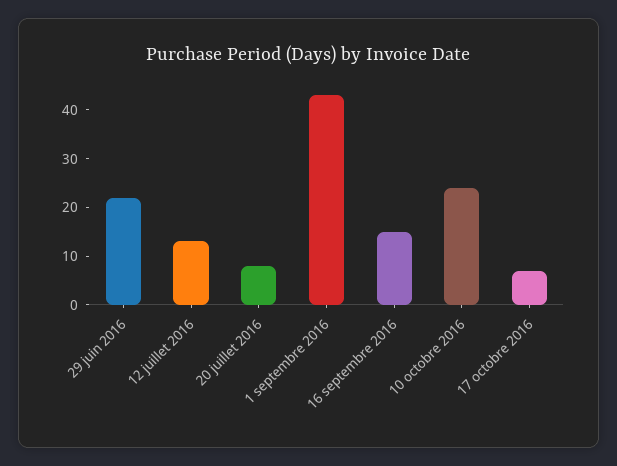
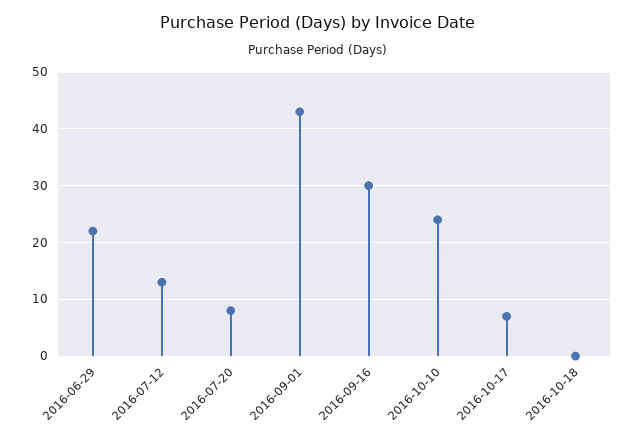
16 septembre 2016: 15 -> 30
2016-10-18: none -> 0

